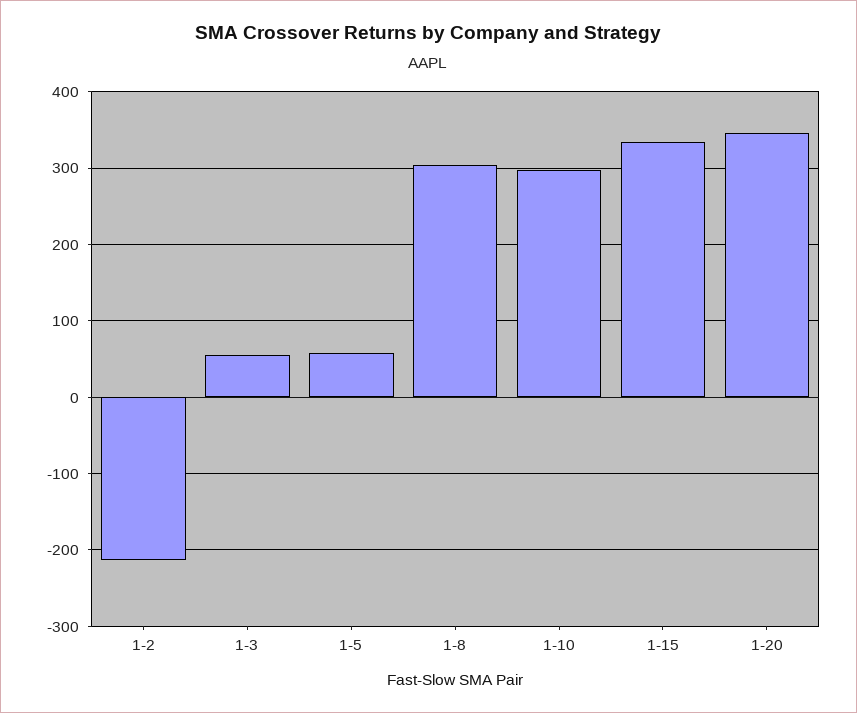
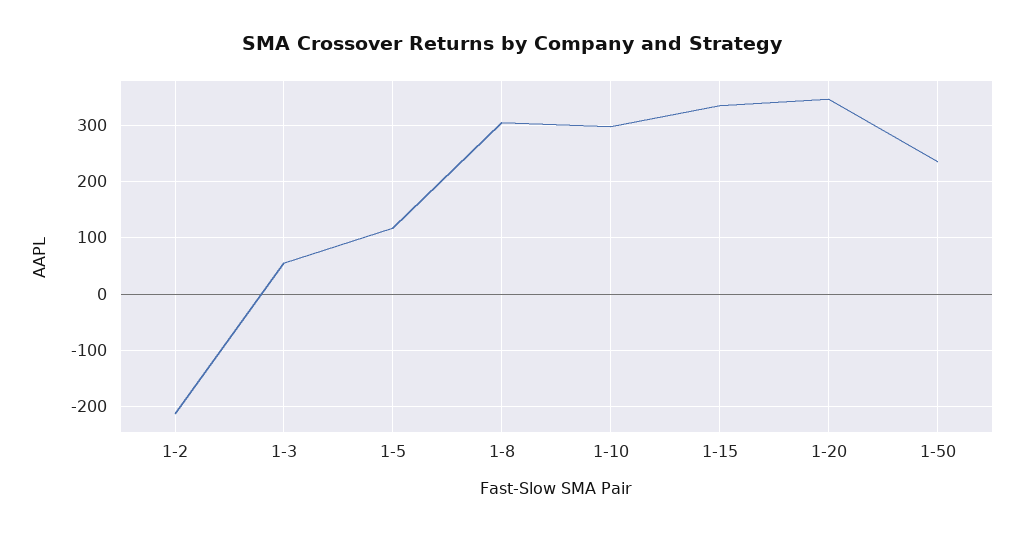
1-5: 60 -> 120
1-50: none -> 240

